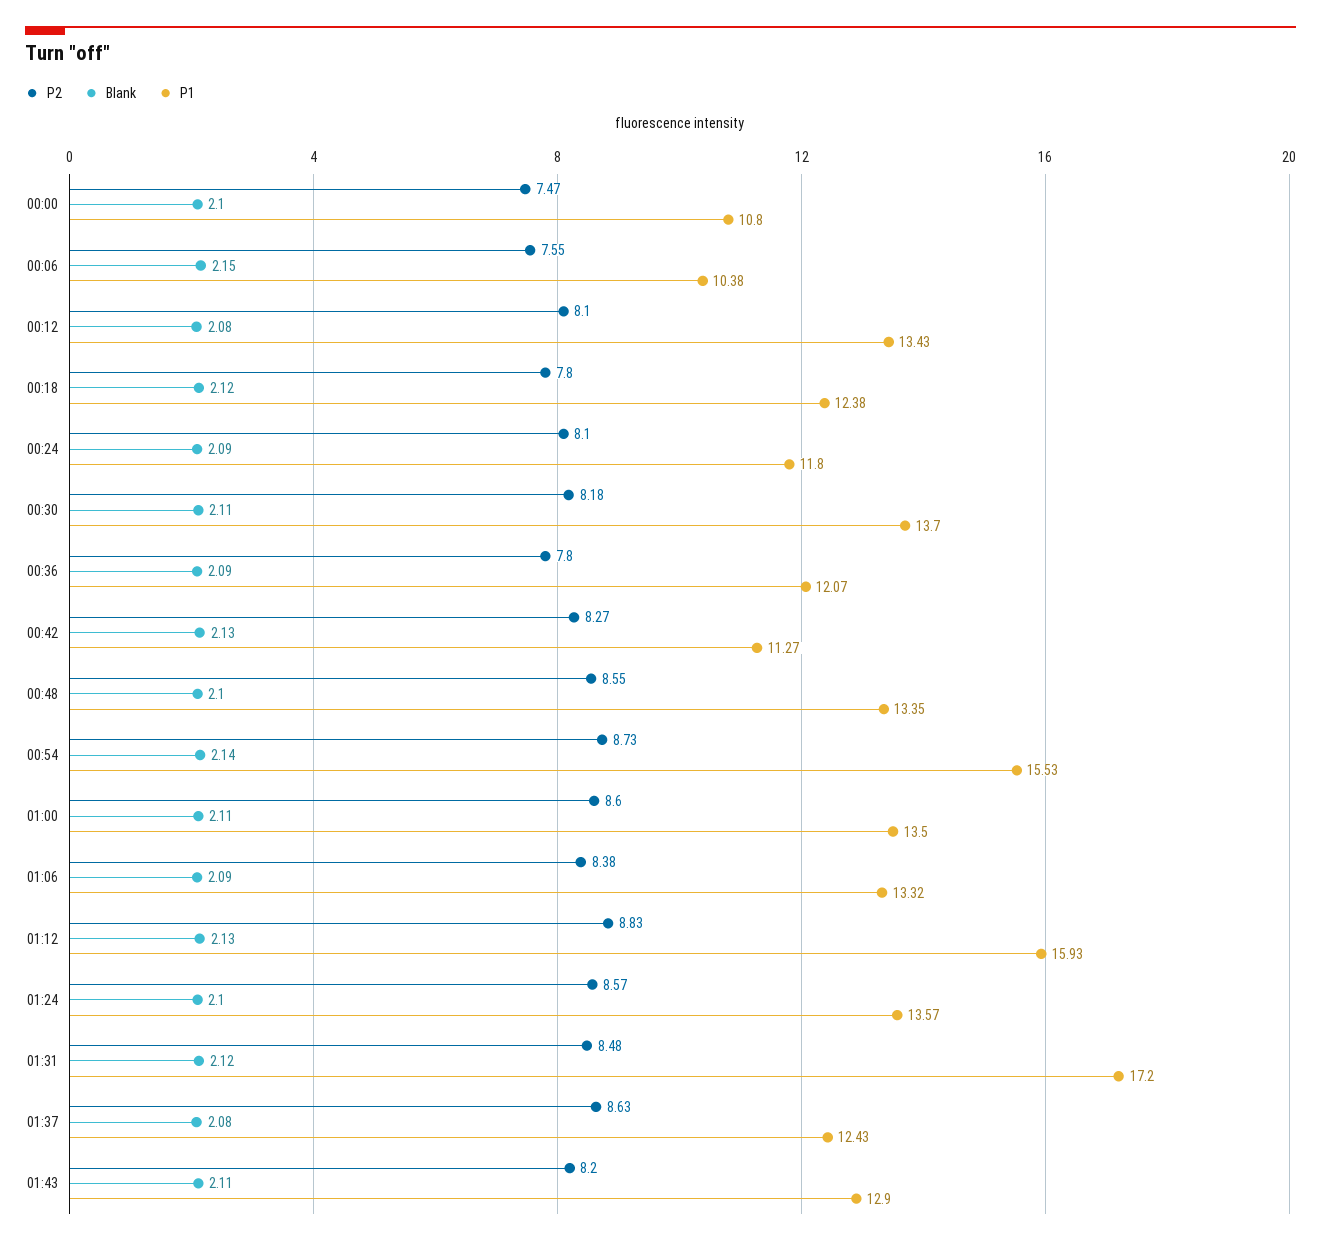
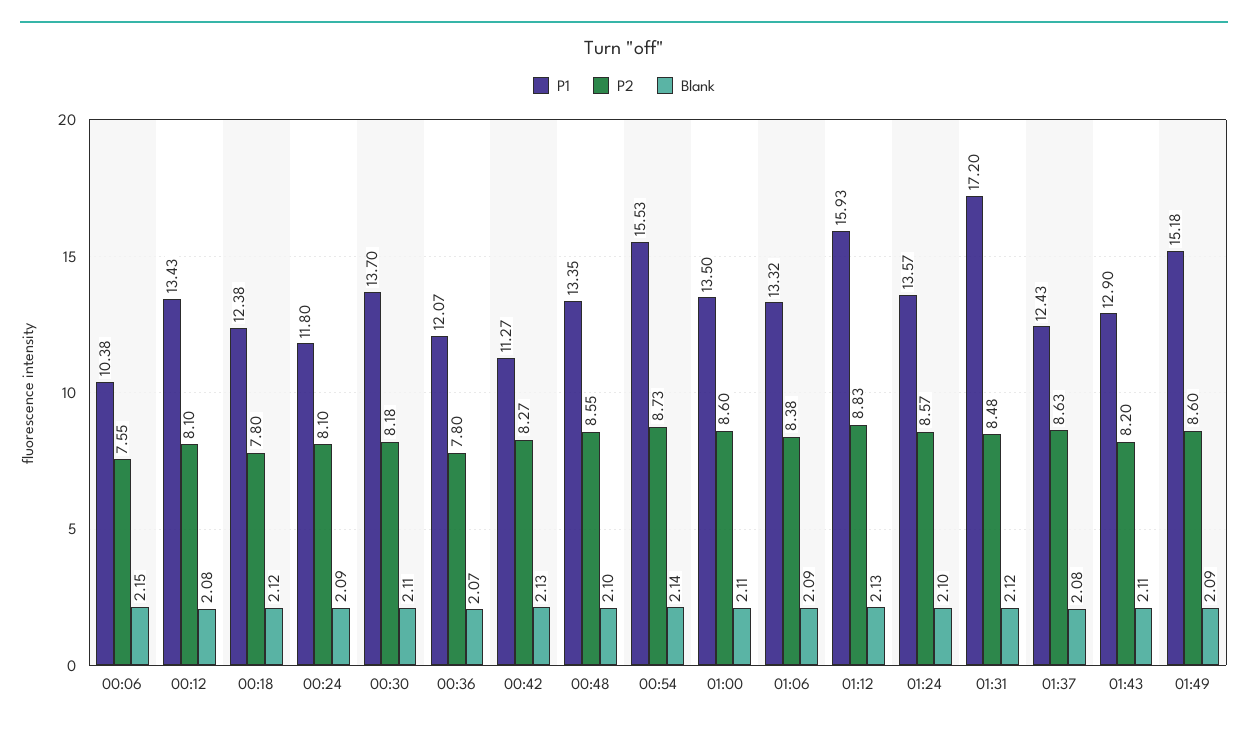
P2, 00:00: 7.47 -> none
Blank, 00:00: 2.1 -> none
P1, 00:00: 10.8 -> none
Blank, 00:36: 2.09 -> 2.07
P1, 01:49: none -> 15.18
P2, 01:49: none -> 8.6
Blank, 01:49: none -> 2.09

